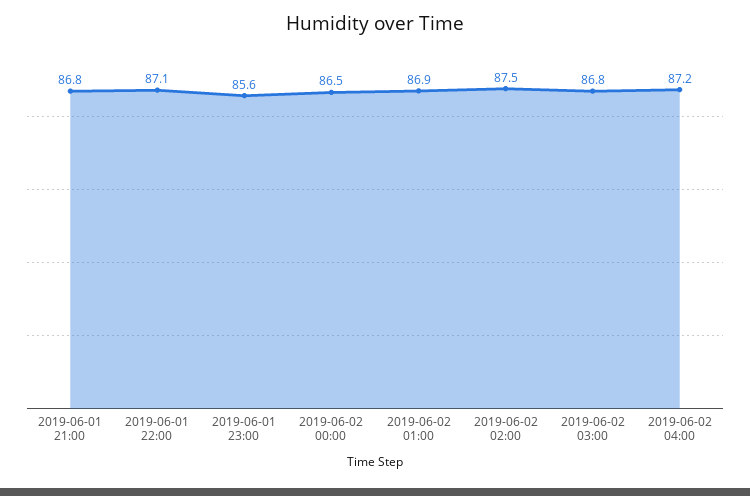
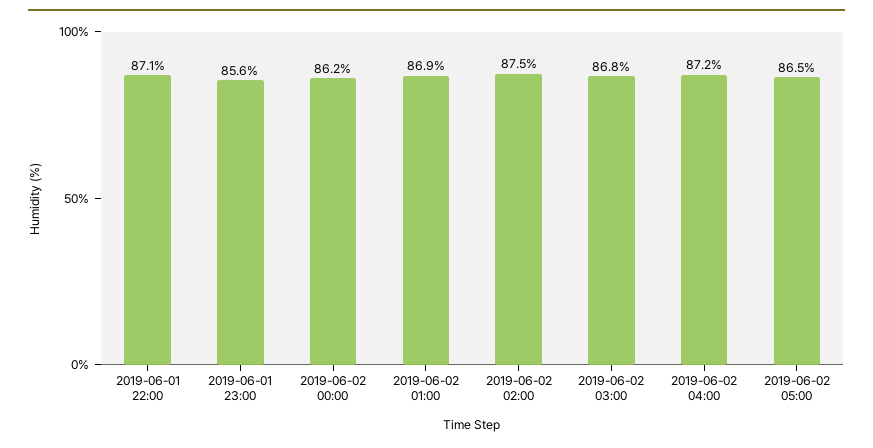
2019-06-01 21:00: 86.8 -> none
2019-06-02 00:00: 86.5 -> 86.2
2019-06-02 05:00: none -> 86.5

